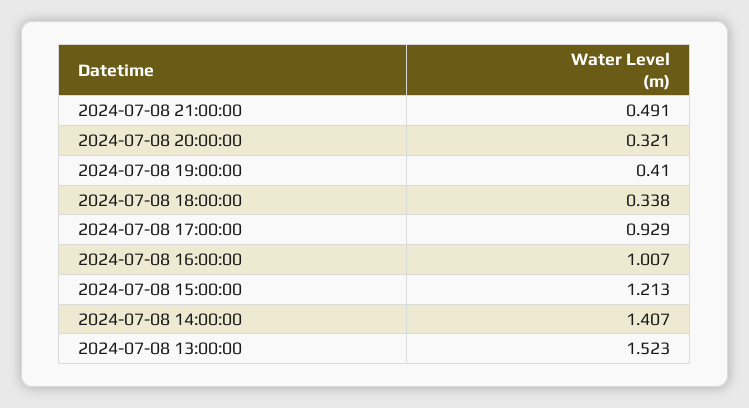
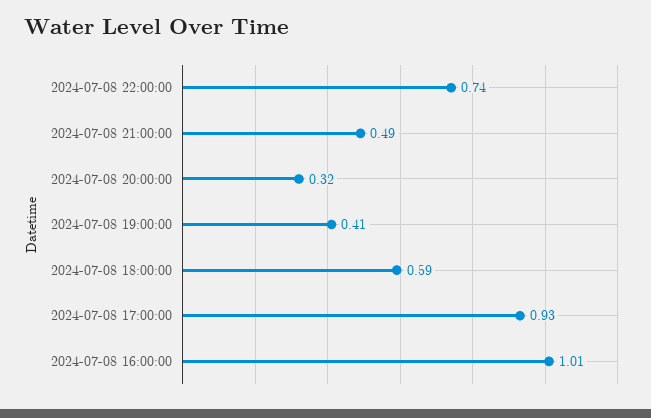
2024-07-08 18:00:00: 0.338 -> 0.59
2024-07-08 15:00:00: 1.213 -> none
2024-07-08 14:00:00: 1.407 -> none
2024-07-08 13:00:00: 1.523 -> none
2024-07-08 22:00:00: none -> 0.74

